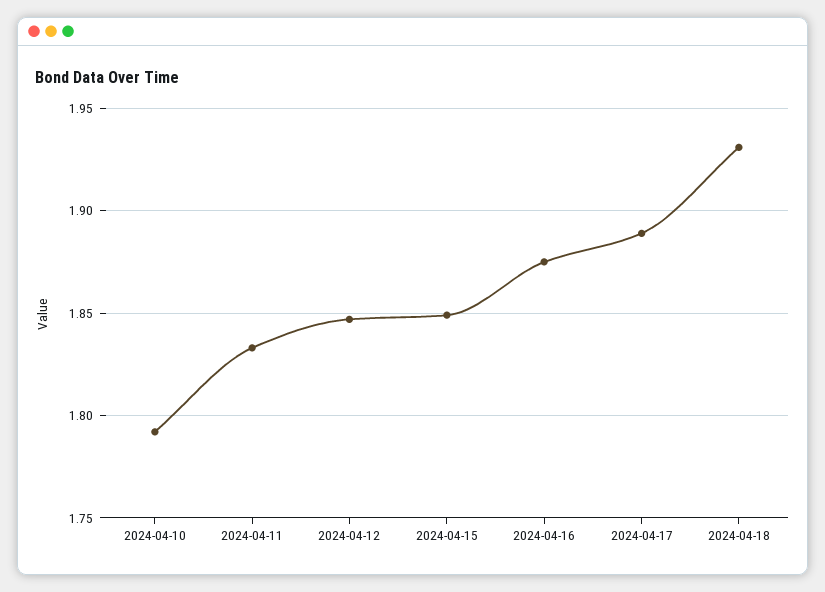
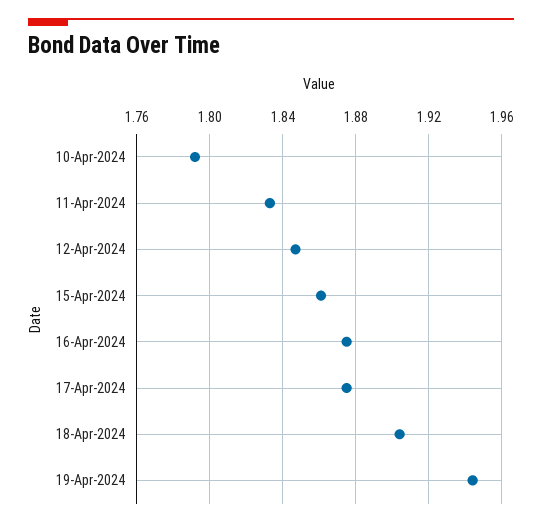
2024-04-15: 1.85 -> 1.86
2024-04-17: 1.89 -> 1.875
2024-04-18: 1.93 -> 1.905
19-Apr-2024: none -> 1.945

